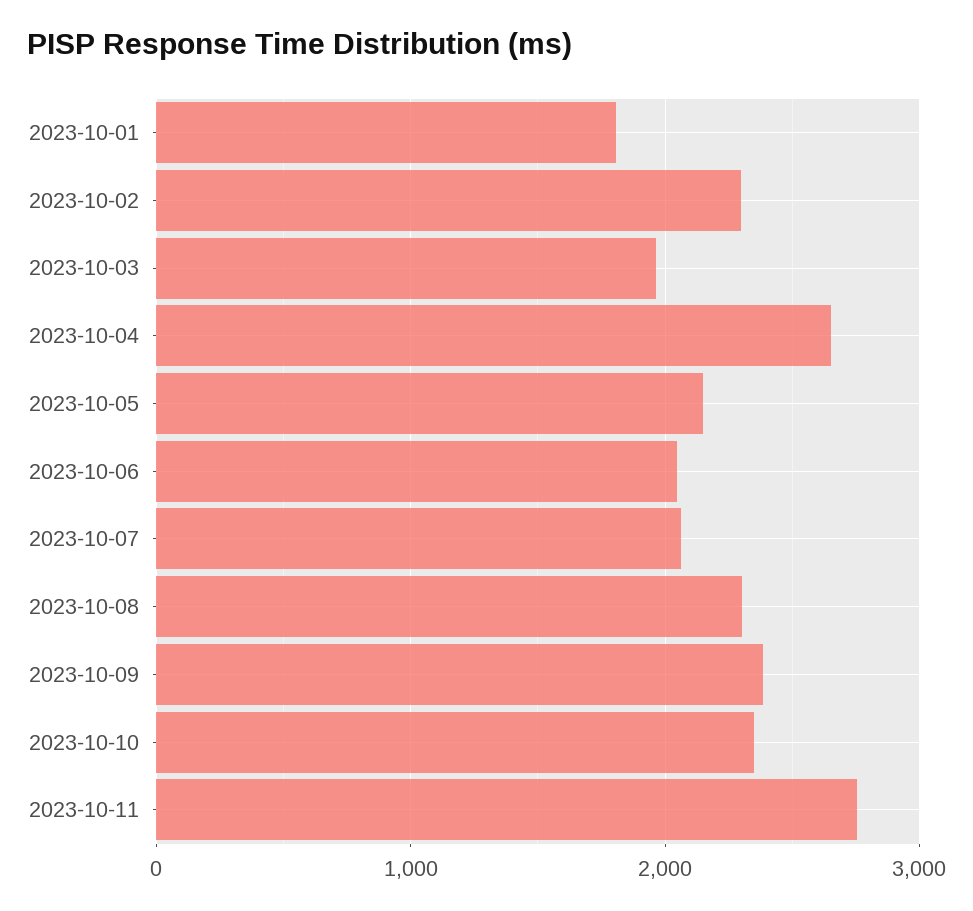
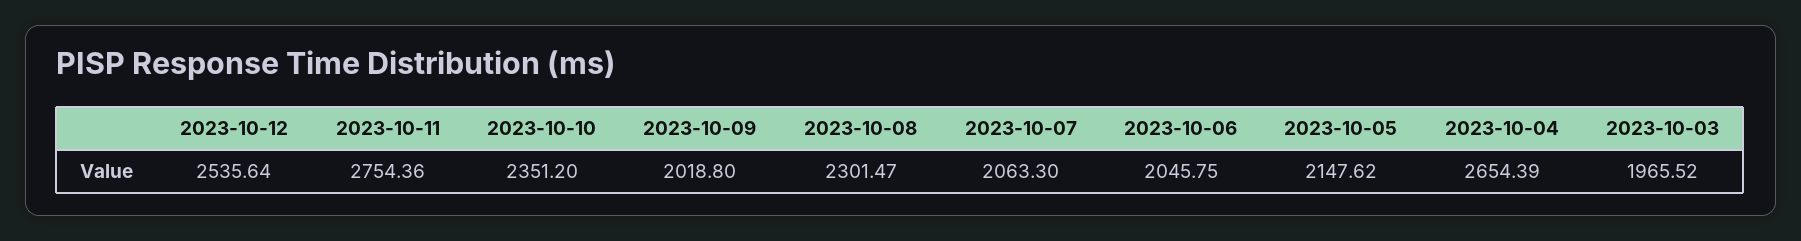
2023-10-01: 1800 -> none
2023-10-02: 2300 -> none
2023-10-09: 2400 -> 2018.8
2023-10-12: none -> 2535.64

